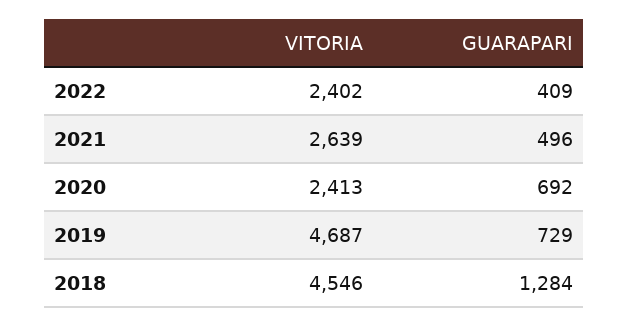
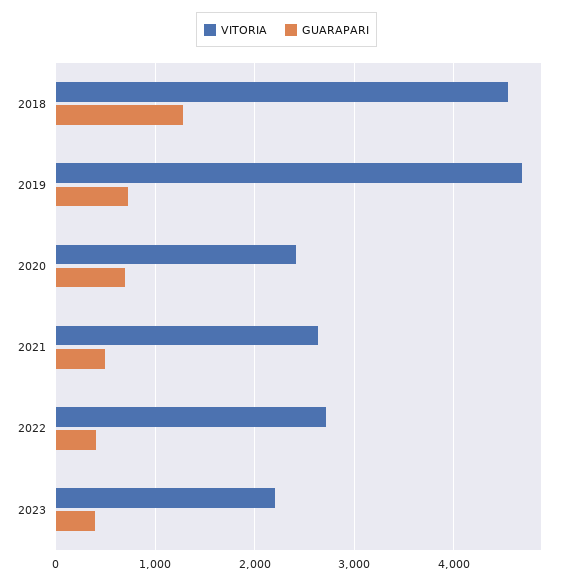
VITORIA, 2022: 2402 -> 2700
VITORIA, 2023: none -> 2200
GUARAPARI, 2023: none -> 400

